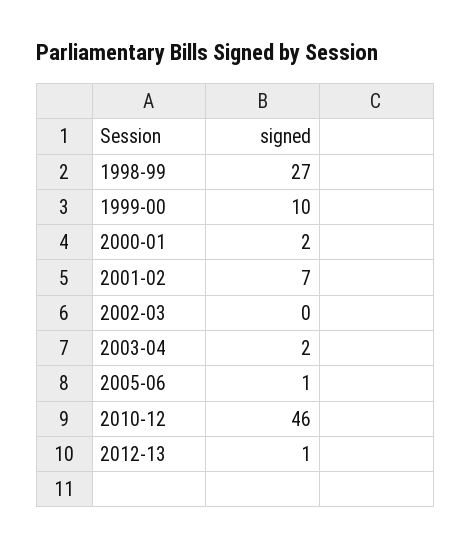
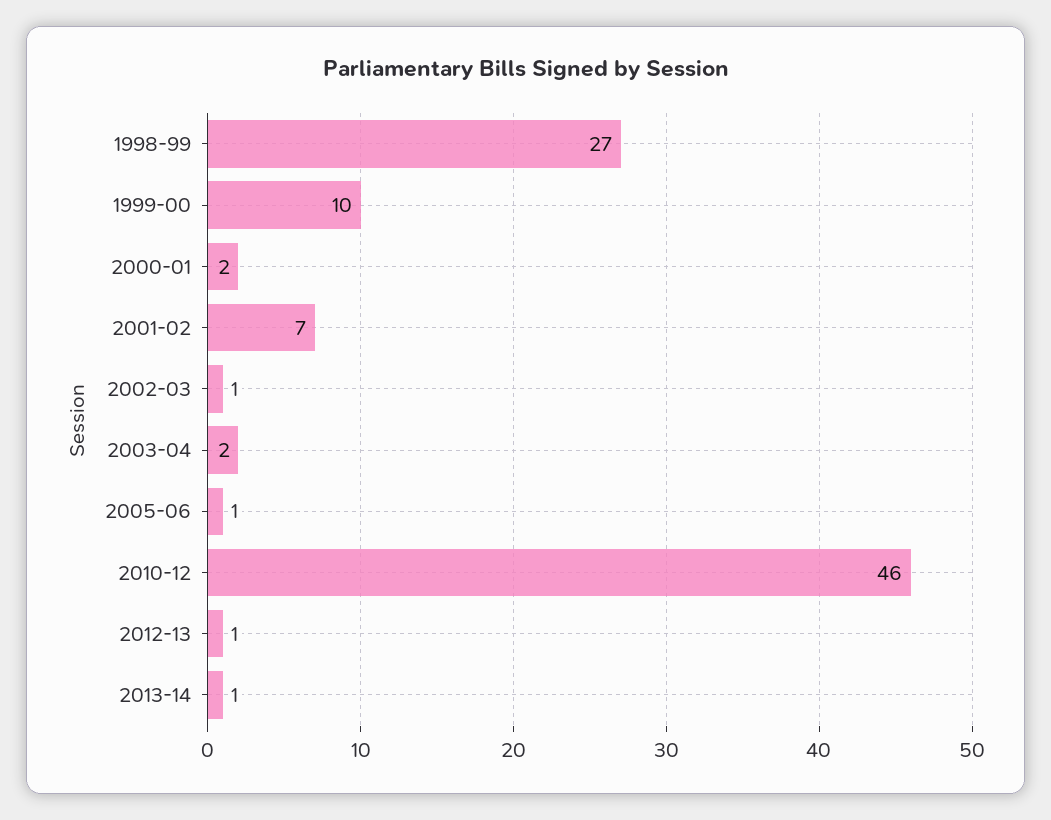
2002-03: 0 -> 1
2013-14: none -> 1

